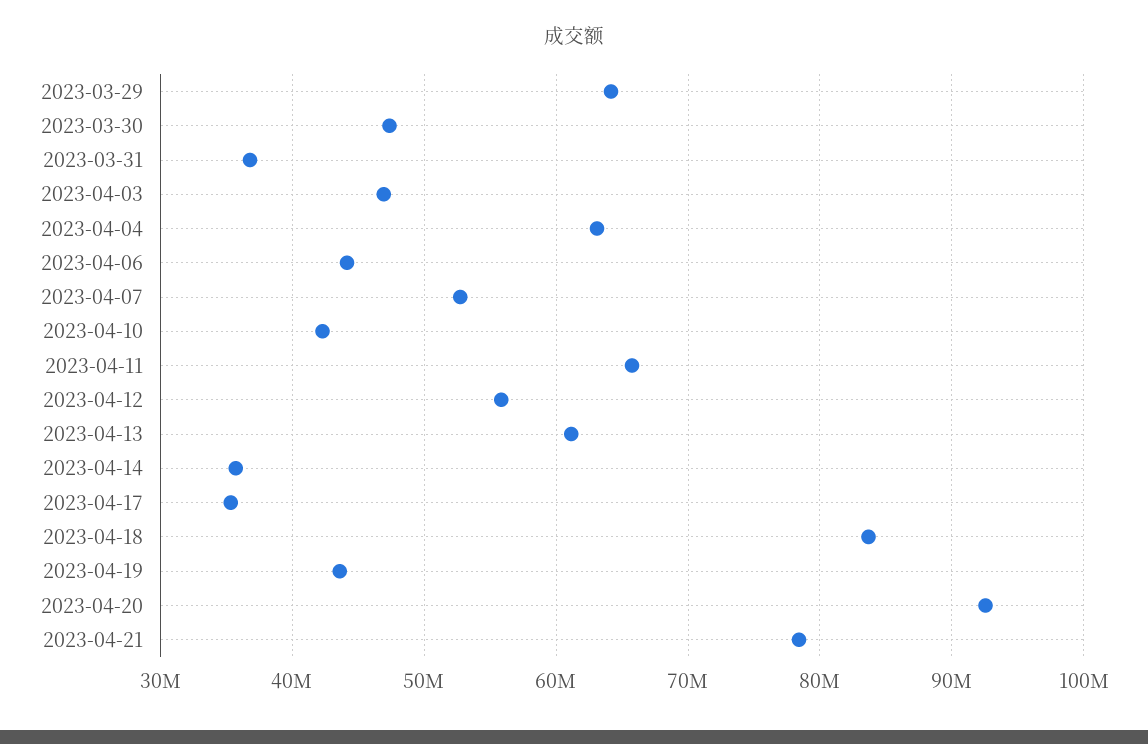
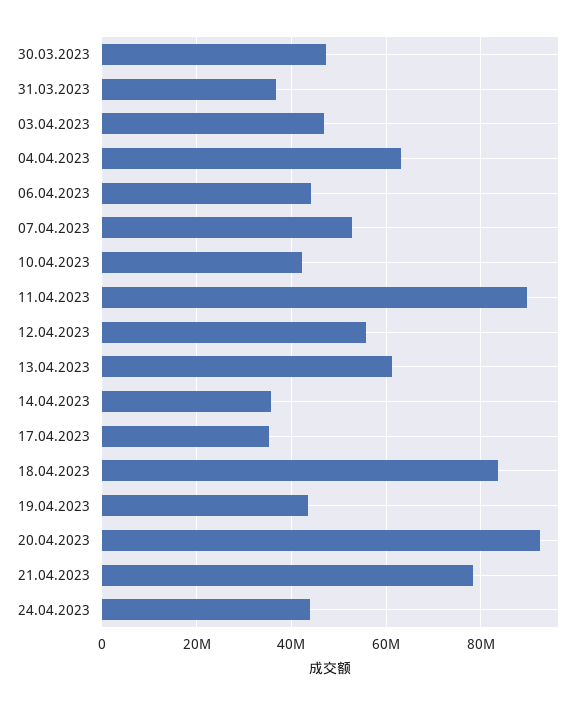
2023-03-29: 64000000 -> none
2023-04-11: 66000000 -> 90000000
24.04.2023: none -> 44000000

